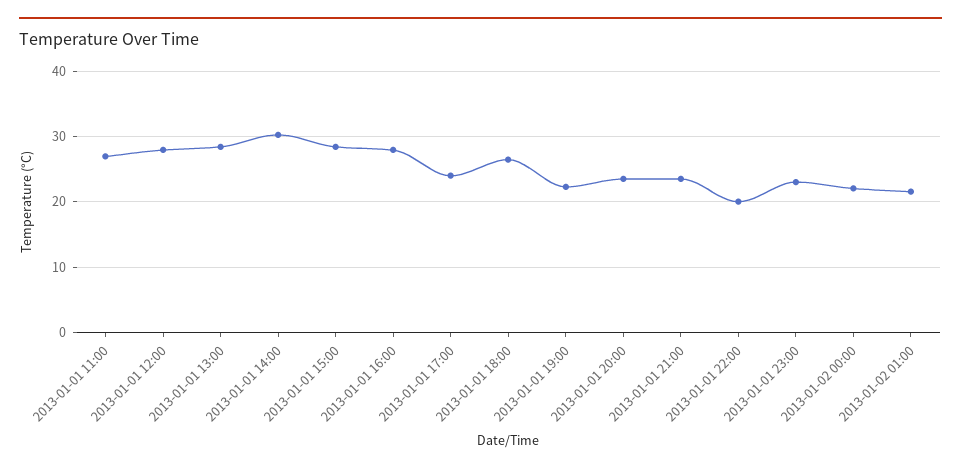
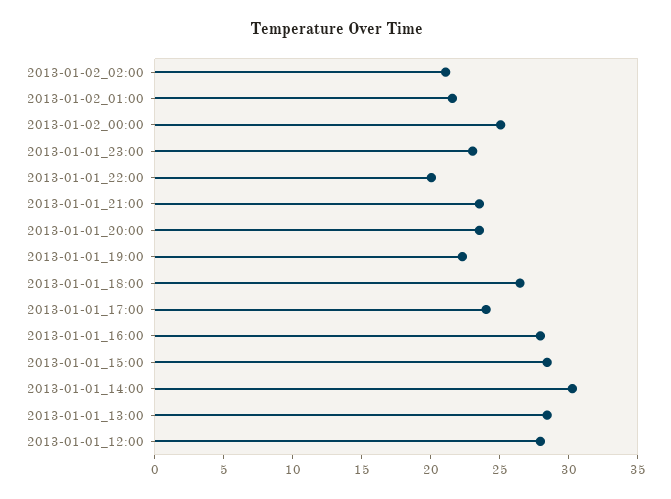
2013-01-01 11:00: 27 -> none
2013-01-02 00:00: 22 -> 25
2013-01-02_02:00: none -> 21

